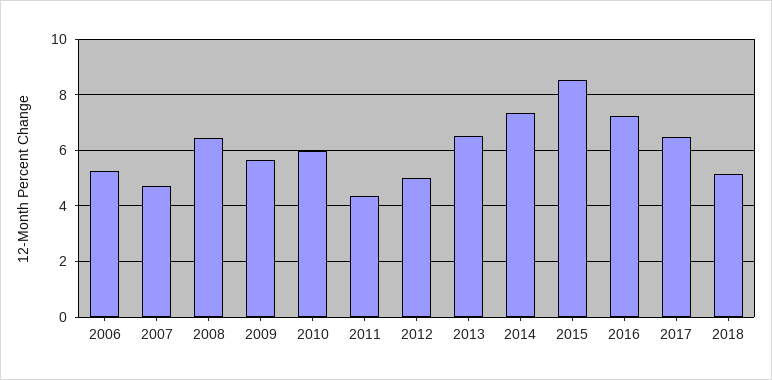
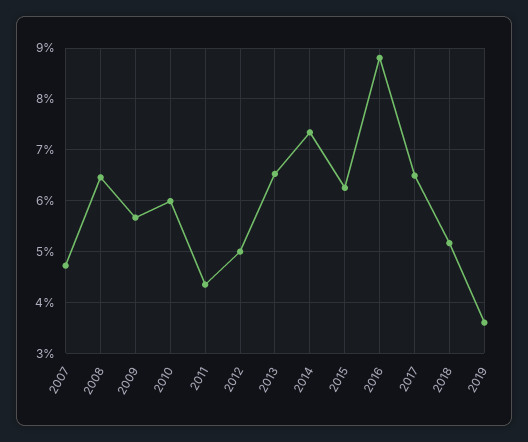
2006: 5.25 -> none
2015: 8.5 -> 6.2
2016: 7.25 -> 8.8
2019: none -> 3.6

